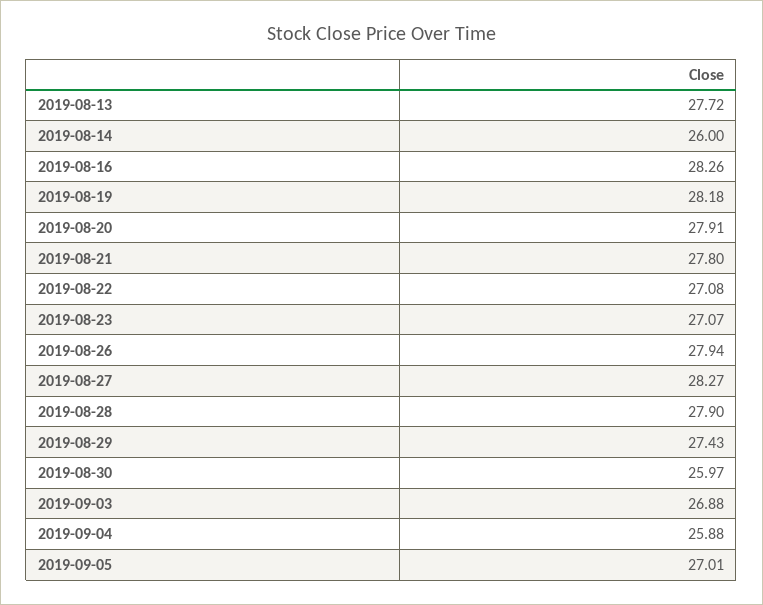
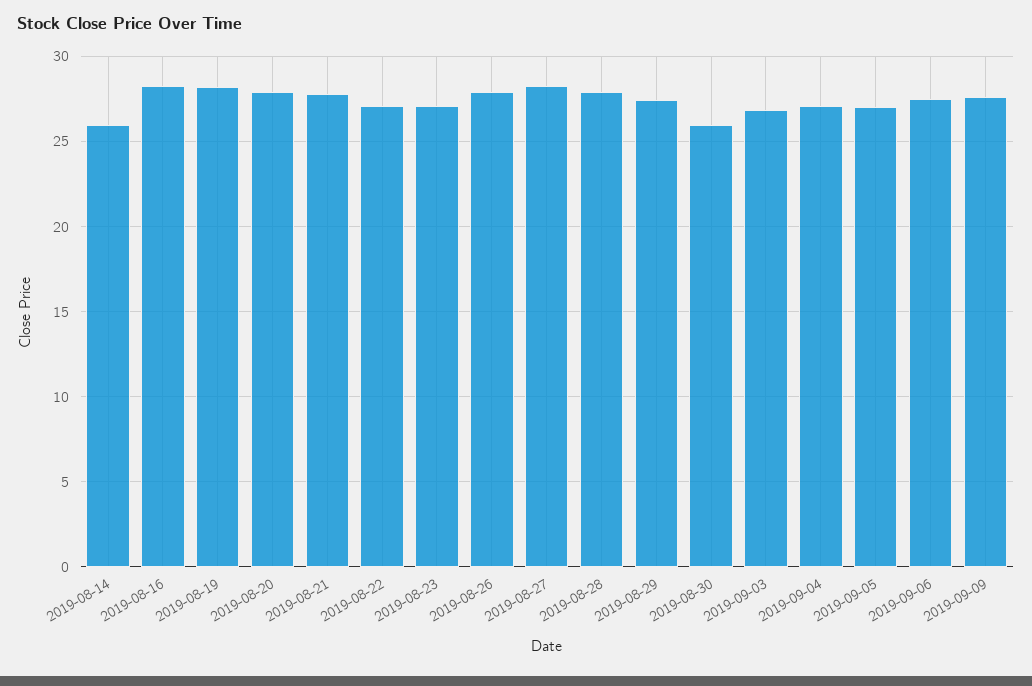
2019-08-13: 27.72 -> none
2019-09-04: 25.88 -> 27
2019-09-06: none -> 27.5
2019-09-09: none -> 27.5

